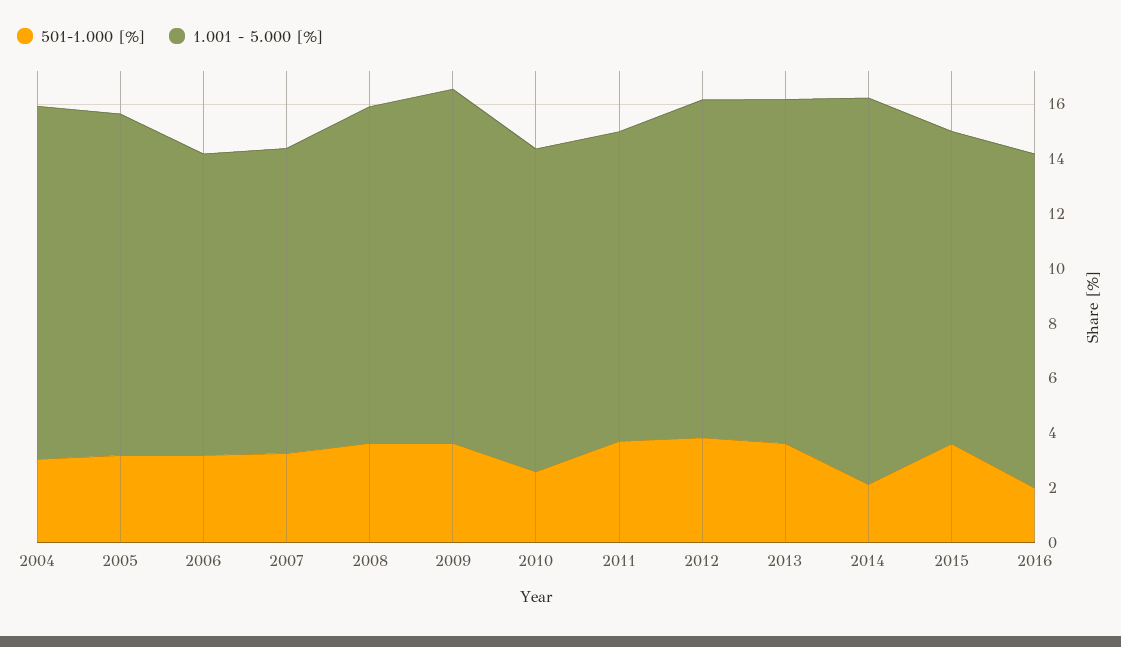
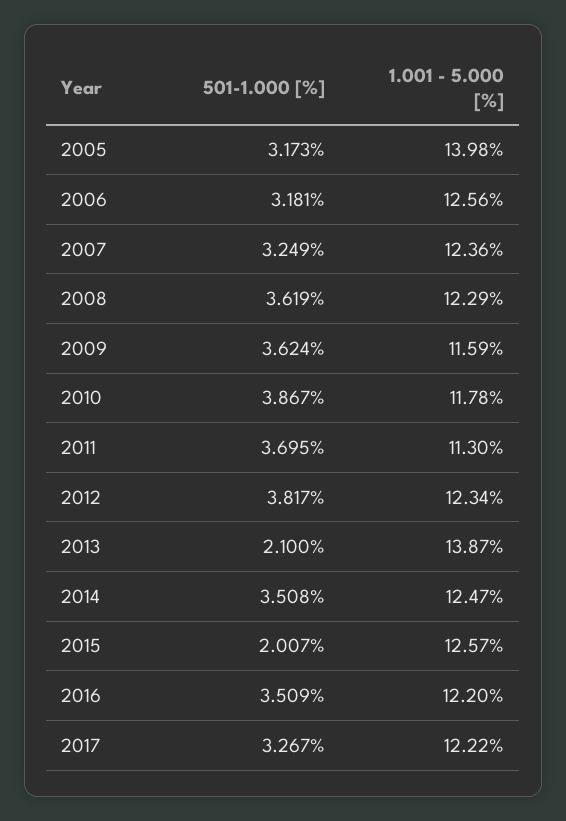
501-1.000 [%], 2004: 3 -> none
1.001 - 5.000 [%], 2004: 13 -> none
1.001 - 5.000 [%], 2005: 12.5 -> 13.98
1.001 - 5.000 [%], 2006: 11 -> 12.56
1.001 - 5.000 [%], 2007: 11 -> 12.36
1.001 - 5.000 [%], 2009: 13 -> 11.59
501-1.000 [%], 2010: 2.5 -> 3.867
501-1.000 [%], 2013: 3.5 -> 2.1
1.001 - 5.000 [%], 2013: 12.5 -> 13.87
501-1.000 [%], 2014: 2 -> 3.508
1.001 - 5.000 [%], 2014: 14 -> 12.47
501-1.000 [%], 2015: 3.5 -> 2.007
1.001 - 5.000 [%], 2015: 11.5 -> 12.57
501-1.000 [%], 2016: 2 -> 3.509
501-1.000 [%], 2017: none -> 3.267
1.001 - 5.000 [%], 2017: none -> 12.22

